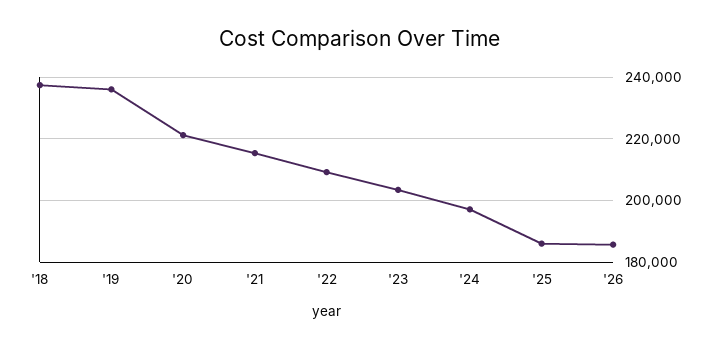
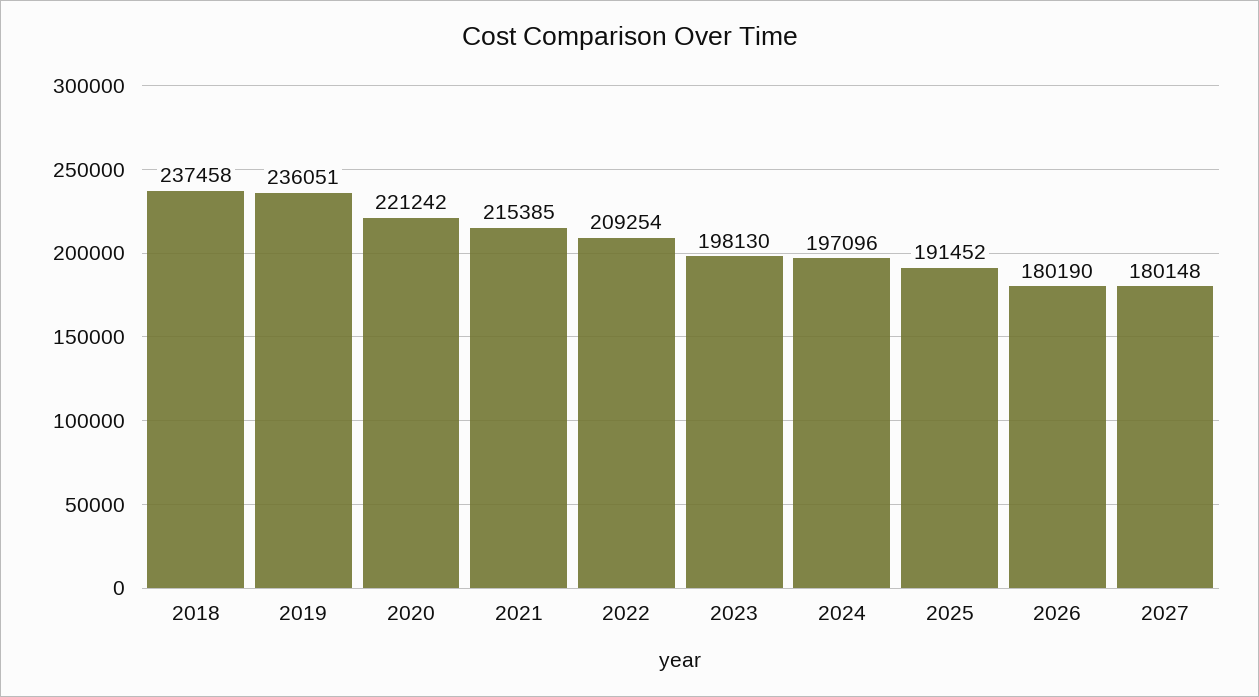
'23: 204000 -> 198130
'25: 186000 -> 191452
'26: 186000 -> 180190
2027: none -> 180148

